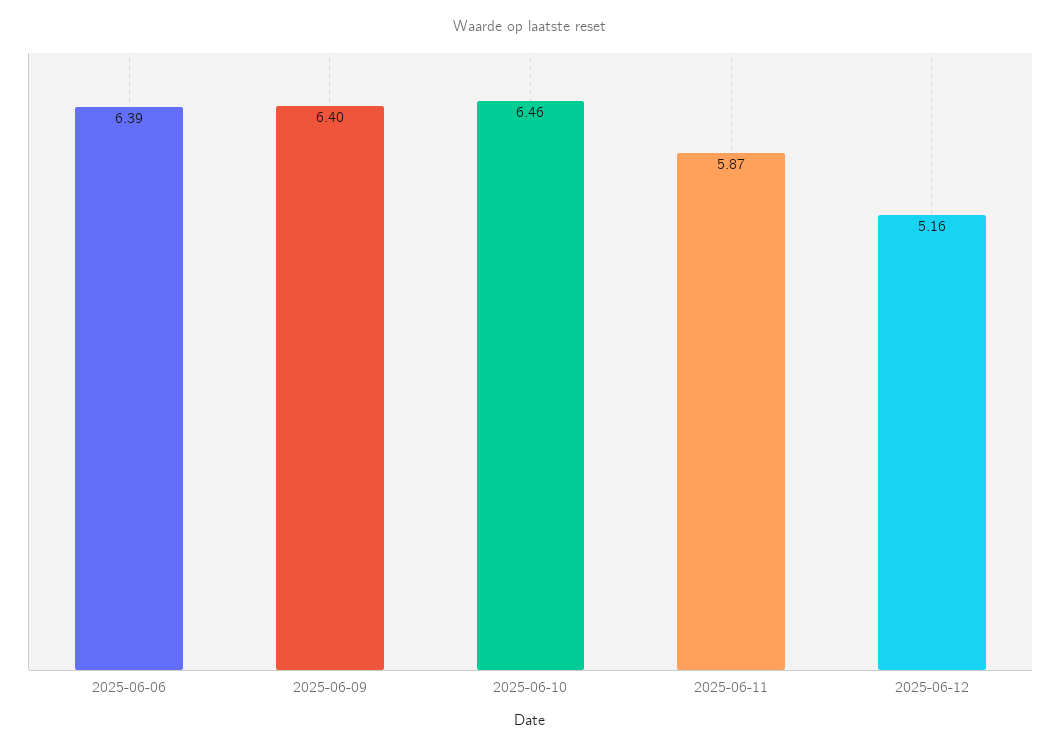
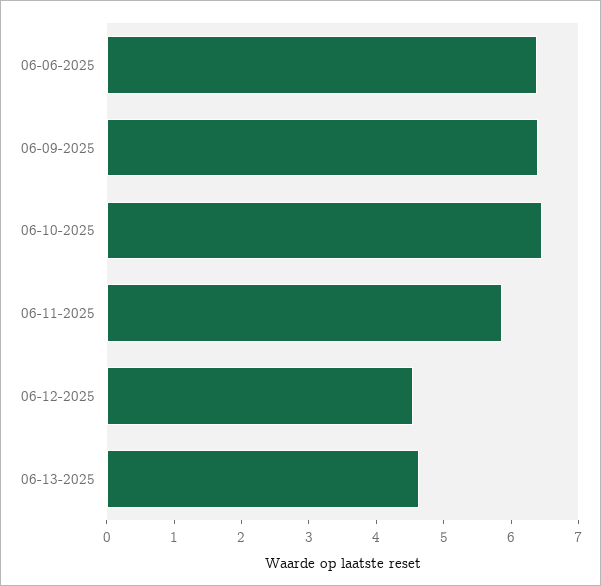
2025-06-12: 5.16 -> 4.6
06-13-2025: none -> 4.6

